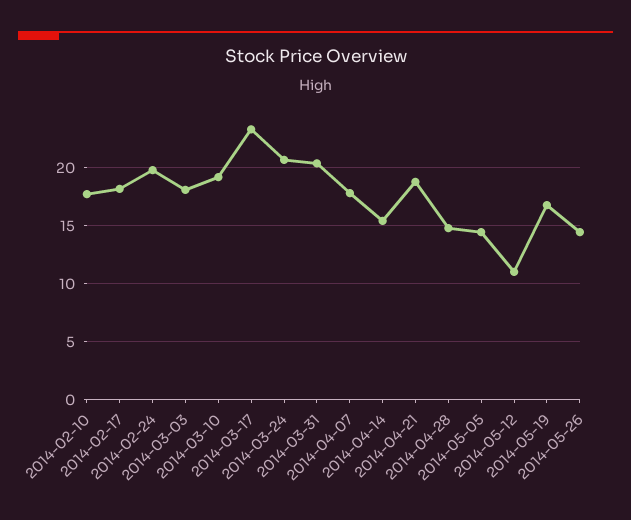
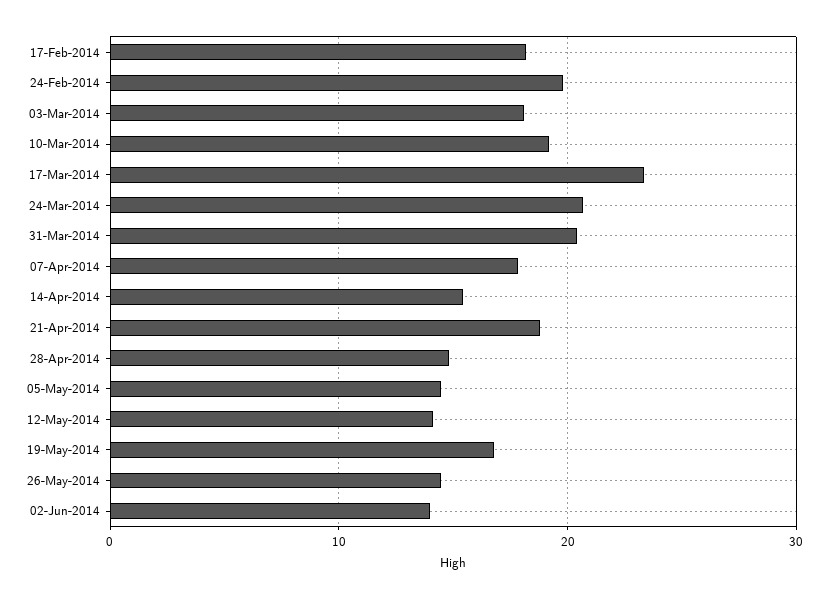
2014-02-10: 18 -> none
2014-05-12: 11 -> 14
02-Jun-2014: none -> 14

